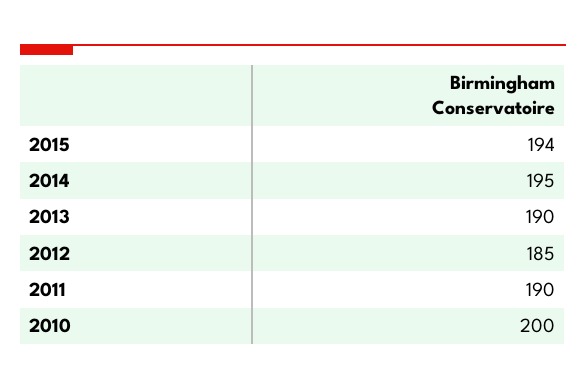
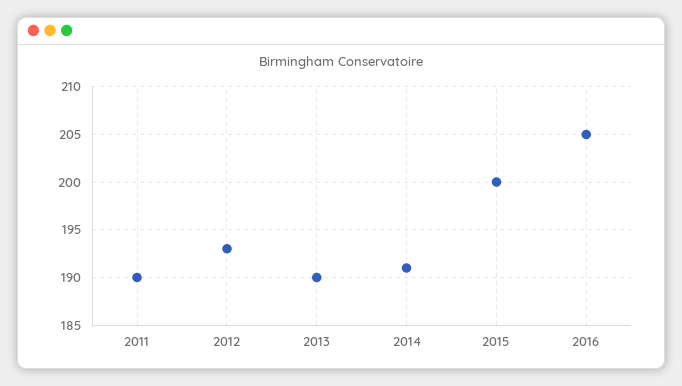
2015: 194 -> 200
2014: 195 -> 191
2012: 185 -> 193
2010: 200 -> none
2016: none -> 205

